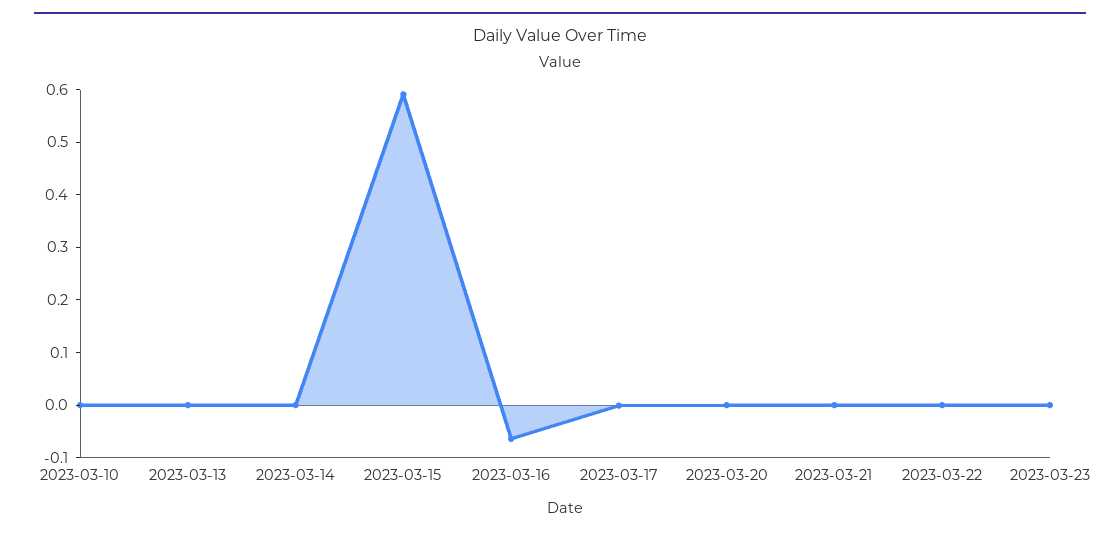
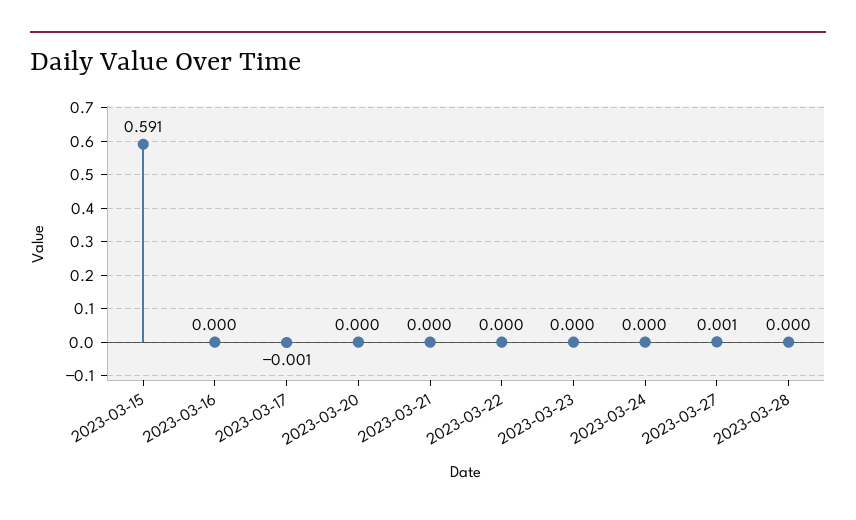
2023-03-10: 0 -> none
2023-03-13: 0 -> none
2023-03-14: 0 -> none
2023-03-16: -0.06 -> 0
2023-03-24: none -> 0
2023-03-27: none -> 0.001
2023-03-28: none -> 0

